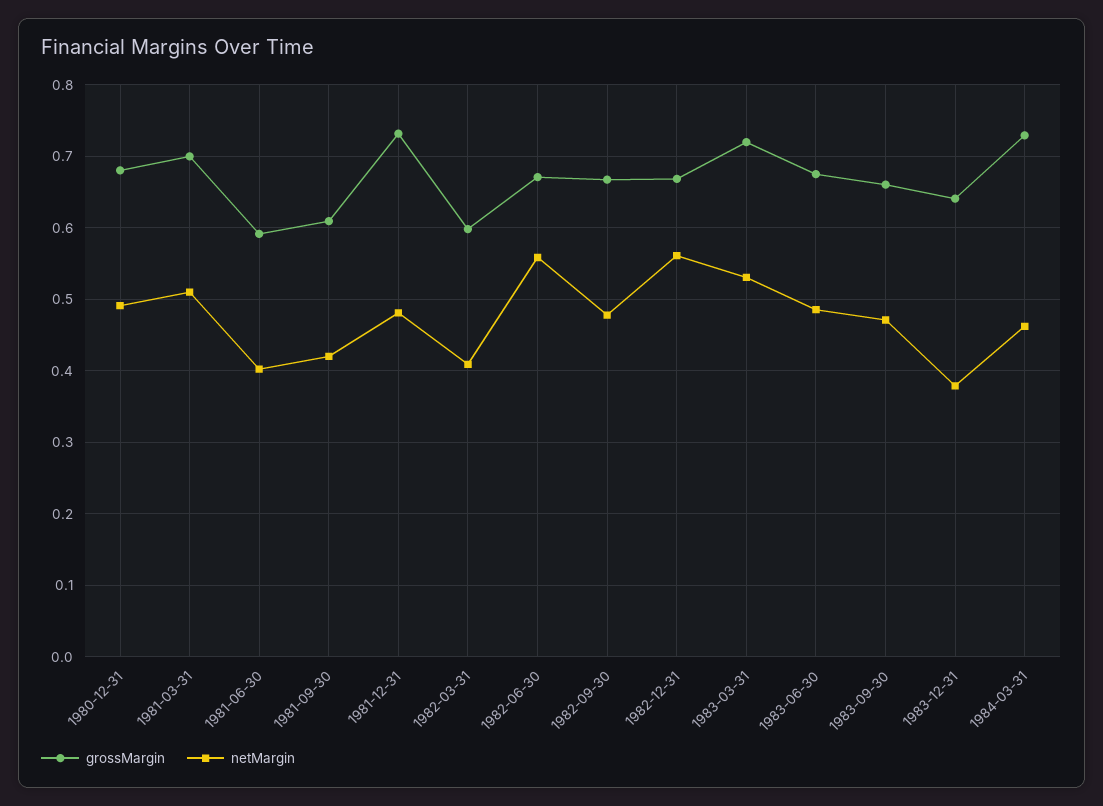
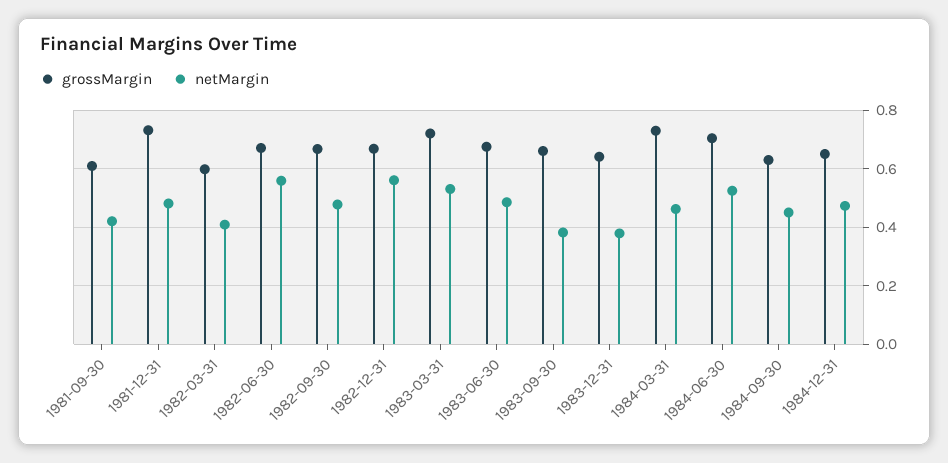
grossMargin, 1980-12-31: 0.68 -> none
netMargin, 1980-12-31: 0.49 -> none
grossMargin, 1981-03-31: 0.7 -> none
netMargin, 1981-03-31: 0.51 -> none
grossMargin, 1981-06-30: 0.59 -> none
netMargin, 1981-06-30: 0.4 -> none
netMargin, 1983-09-30: 0.47 -> 0.375
grossMargin, 1984-06-30: none -> 0.7
netMargin, 1984-06-30: none -> 0.525
grossMargin, 1984-09-30: none -> 0.625
netMargin, 1984-09-30: none -> 0.45
grossMargin, 1984-12-31: none -> 0.65
netMargin, 1984-12-31: none -> 0.475

